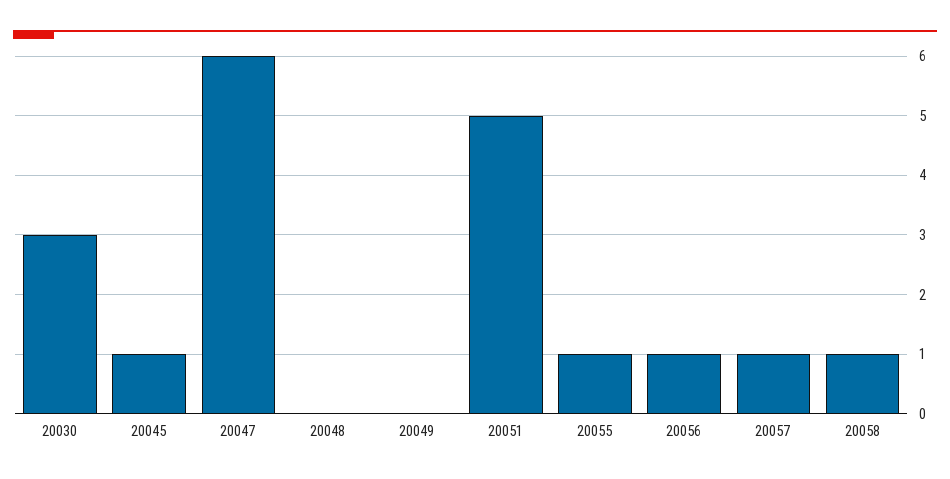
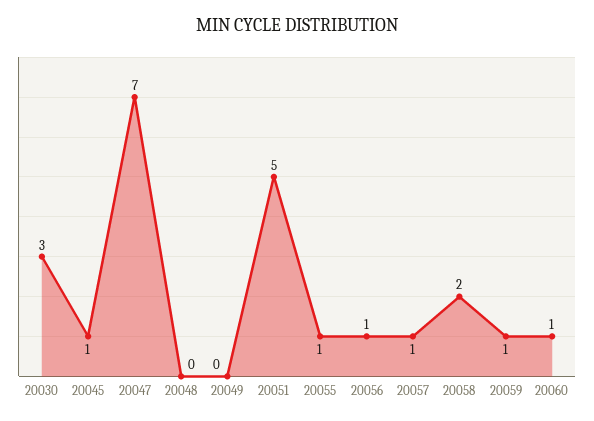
20047: 6 -> 7
20058: 1 -> 2
20059: none -> 1
20060: none -> 1

